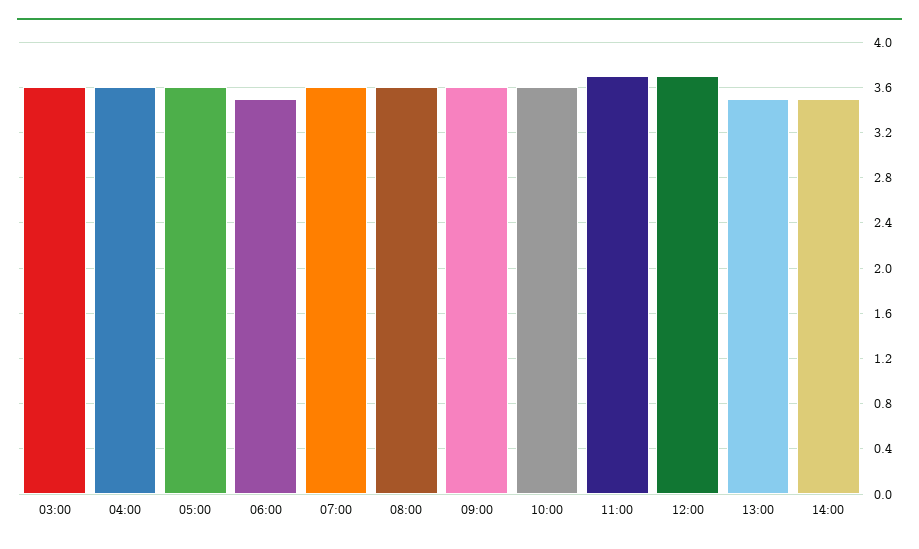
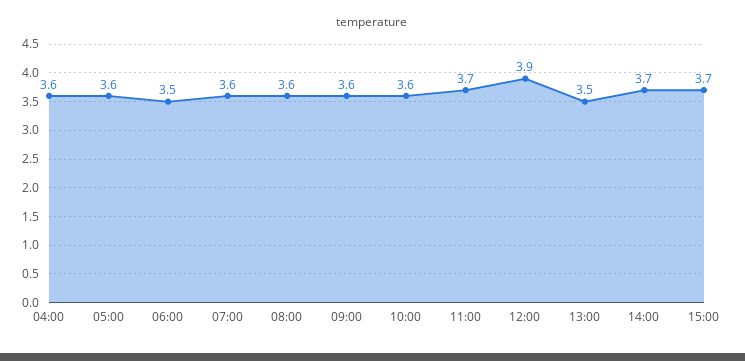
03:00: 3.6 -> none
12:00: 3.7 -> 3.9
14:00: 3.5 -> 3.7
15:00: none -> 3.7

